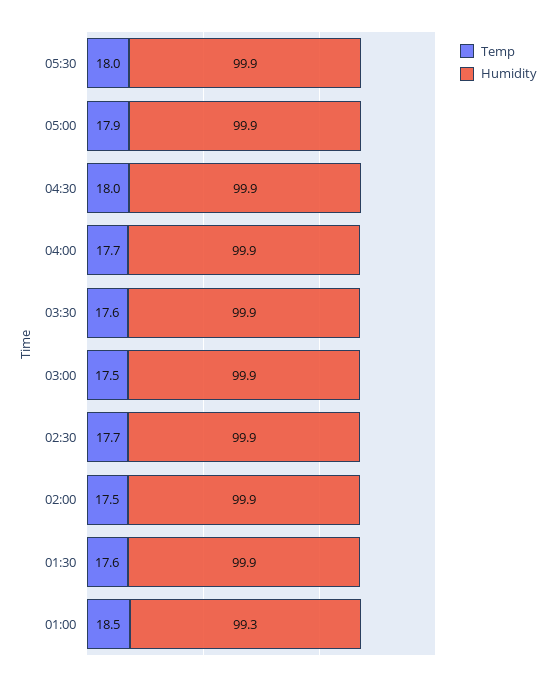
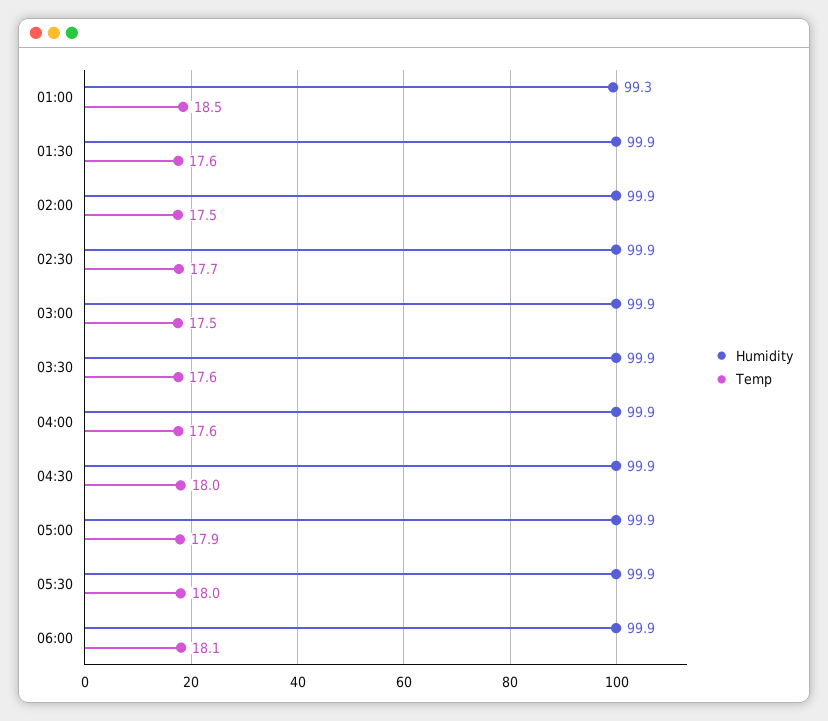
Temp, 04:00: 17.7 -> 17.6
Humidity, 06:00: none -> 99.9
Temp, 06:00: none -> 18.1

